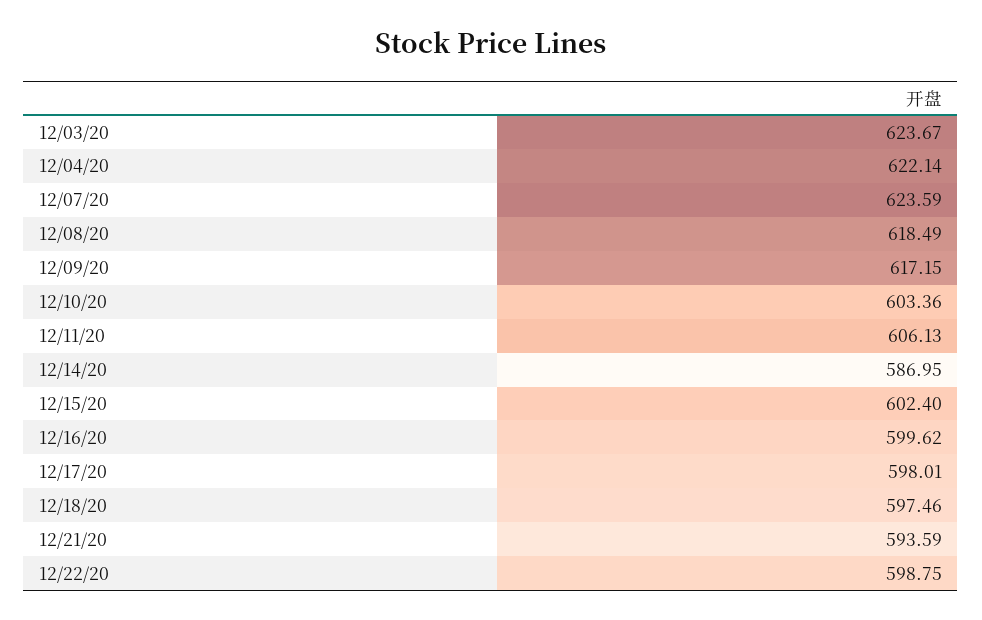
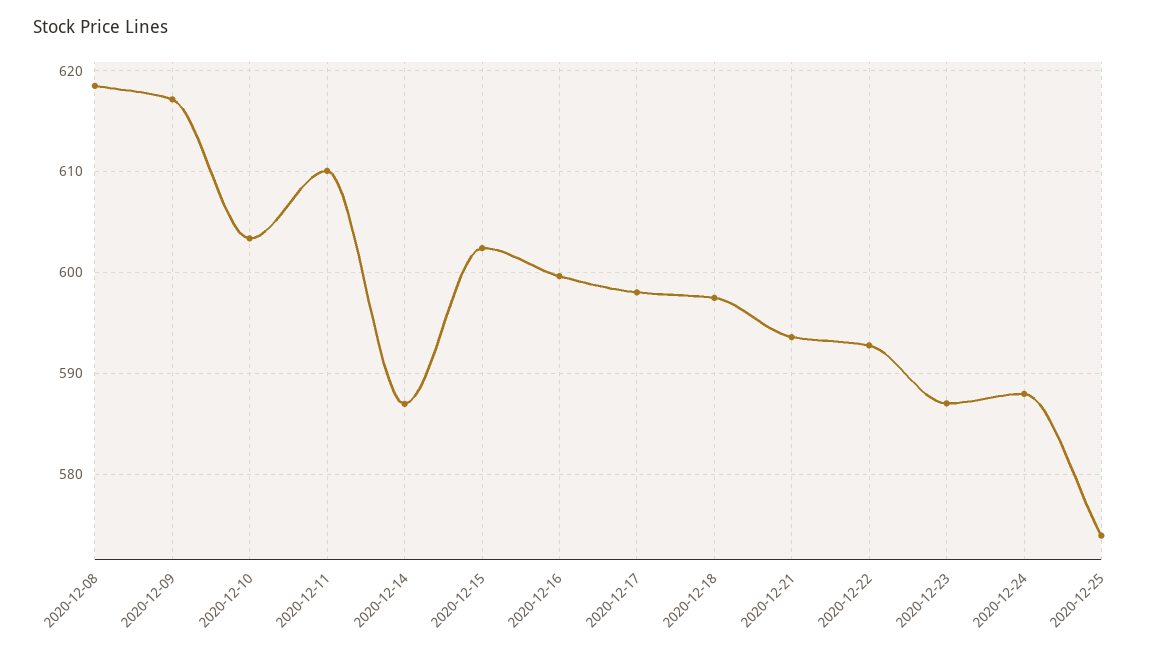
12/03/20: 623.67 -> none
12/04/20: 622.14 -> none
12/07/20: 623.59 -> none
12/11/20: 606.13 -> 610
12/22/20: 598.75 -> 593
2020-12-23: none -> 587
2020-12-24: none -> 588
2020-12-25: none -> 574

